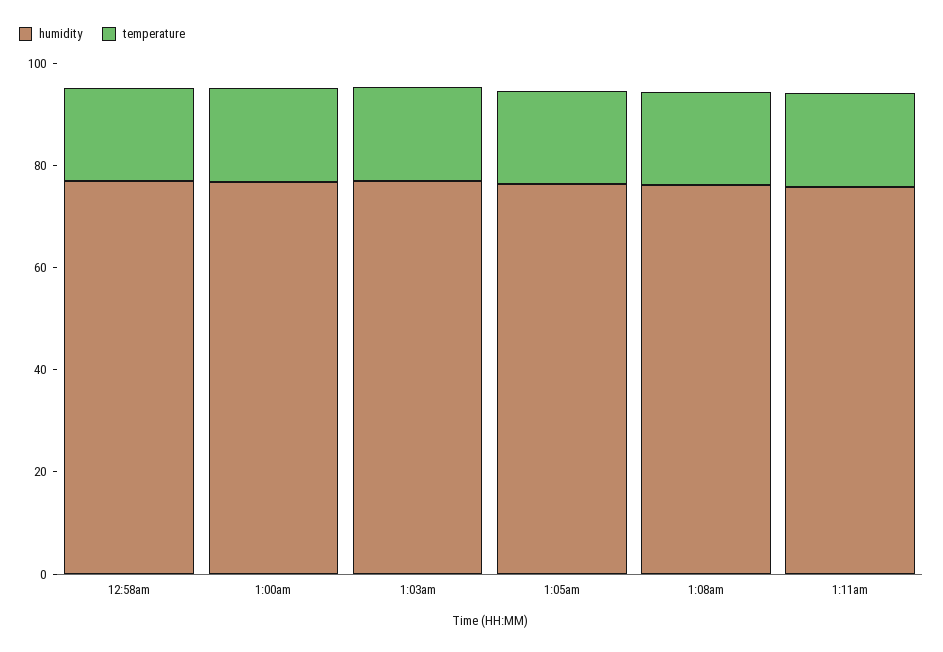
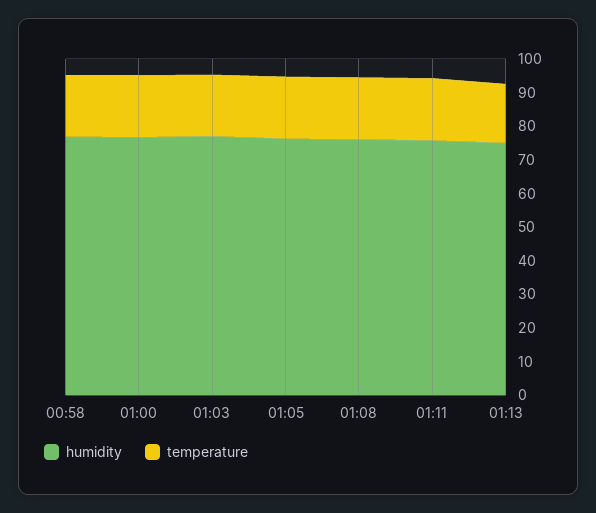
humidity, 01:13: none -> 75
temperature, 01:13: none -> 17.5

